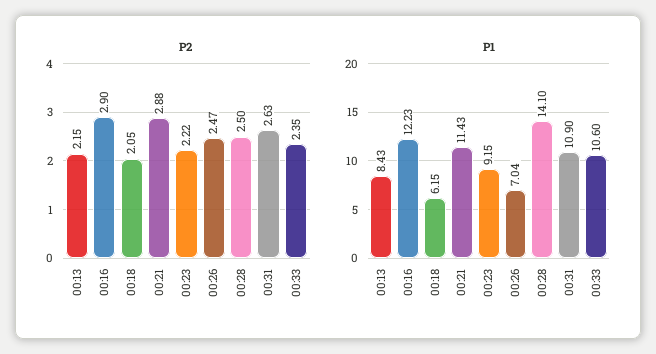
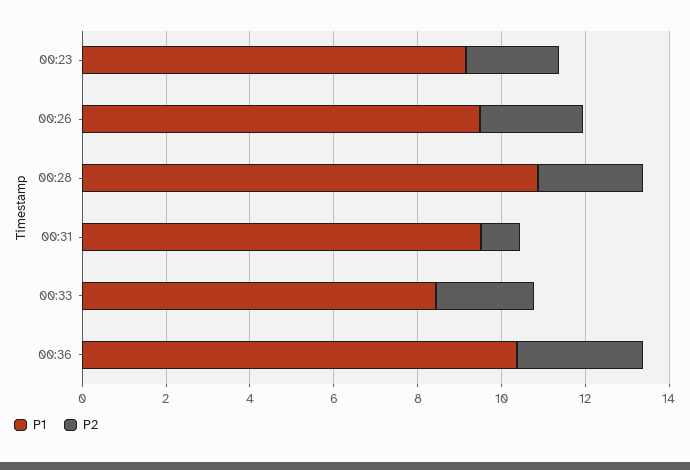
P2, 00:13: 2.15 -> none
P2, 00:16: 2.9 -> none
P2, 00:18: 2.05 -> none
P2, 00:21: 2.88 -> none
P2, 00:31: 2.63 -> 1
P1, 00:13: 8.43 -> none
P1, 00:16: 12.23 -> none
P1, 00:18: 6.15 -> none
P1, 00:21: 11.43 -> none
P1, 00:26: 7.04 -> 9.5
P1, 00:28: 14.1 -> 11
P1, 00:31: 10.9 -> 9.5
P1, 00:33: 10.6 -> 8.5
P1, 00:36: none -> 10.5
P2, 00:36: none -> 3

